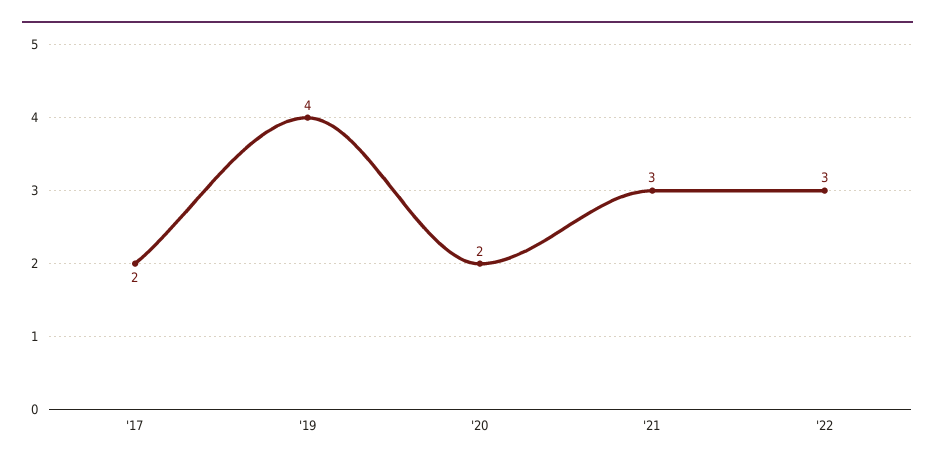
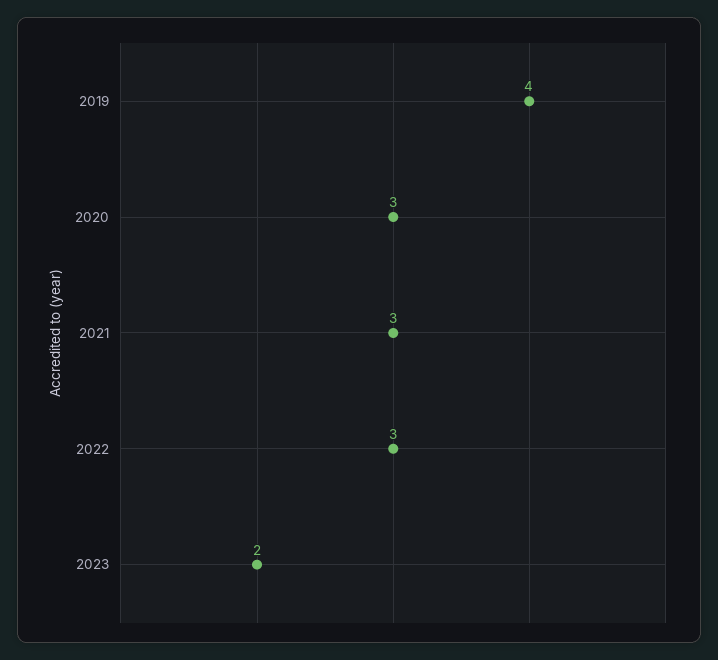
'17: 2 -> none
'20: 2 -> 3
2023: none -> 2

